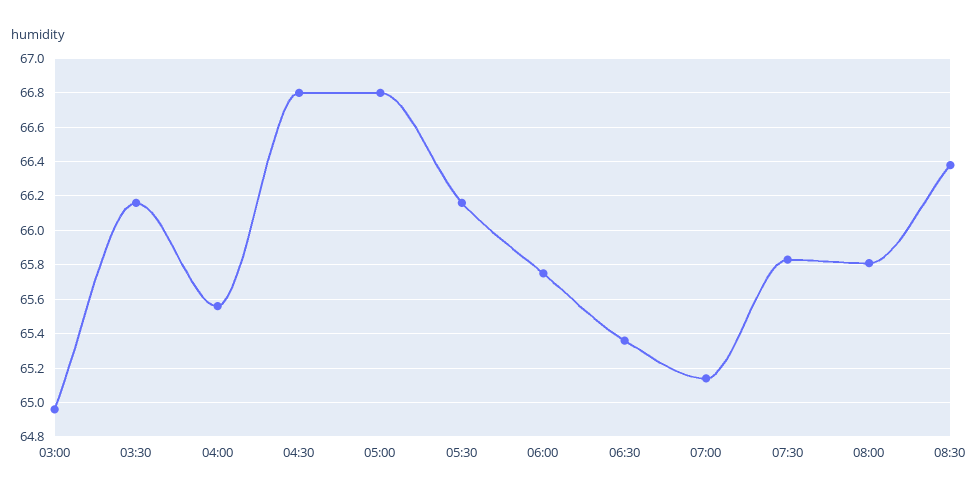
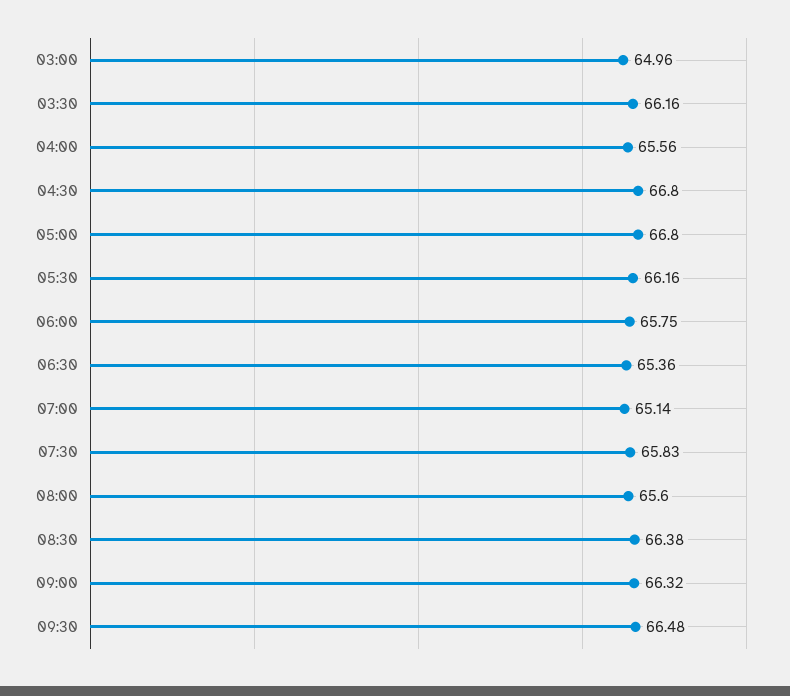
08:00: 65.8 -> 65.6
09:00: none -> 66.32
09:30: none -> 66.48

